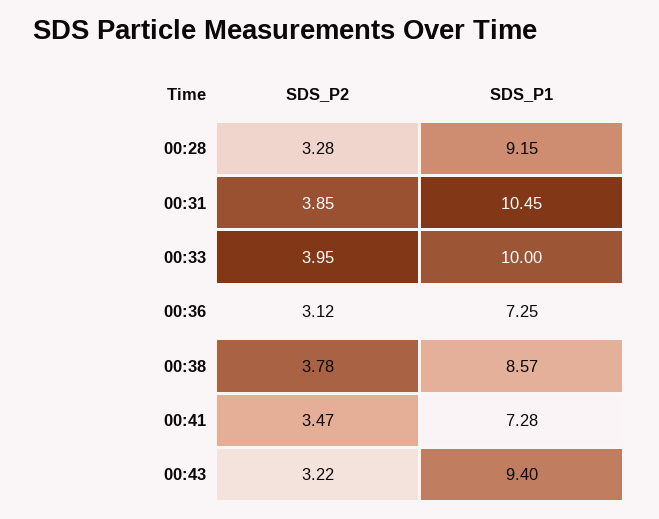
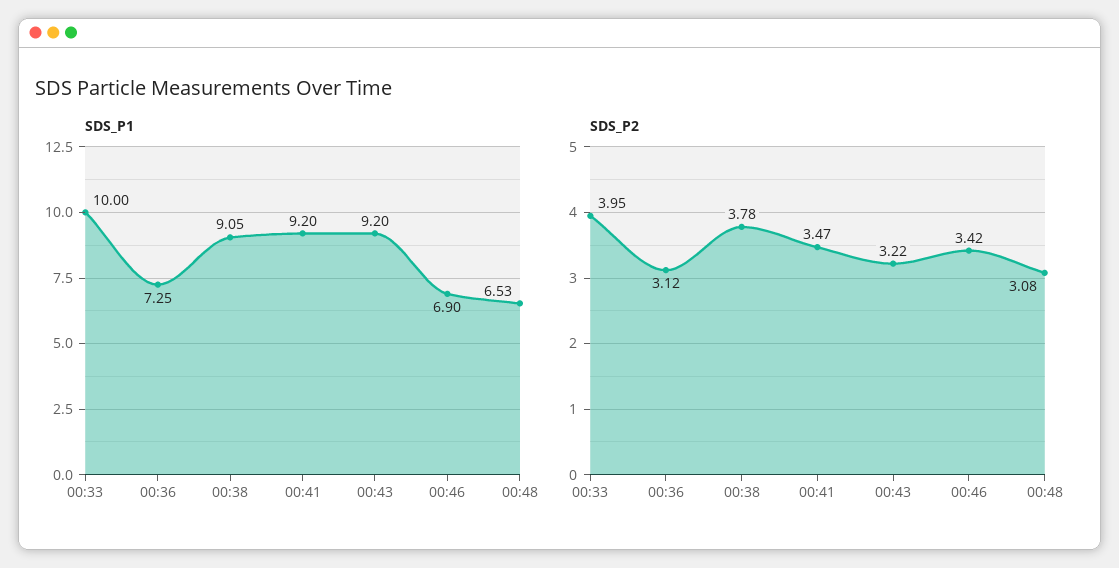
SDS_P2, 00:28: 3.28 -> none
SDS_P1, 00:28: 9.15 -> none
SDS_P2, 00:31: 3.85 -> none
SDS_P1, 00:31: 10.45 -> none
SDS_P1, 00:38: 8.57 -> 9.05
SDS_P1, 00:41: 7.28 -> 9.2
SDS_P1, 00:43: 9.4 -> 9.2
SDS_P1, 00:46: none -> 6.9
SDS_P1, 00:48: none -> 6.53
SDS_P2, 00:46: none -> 3.42
SDS_P2, 00:48: none -> 3.08

